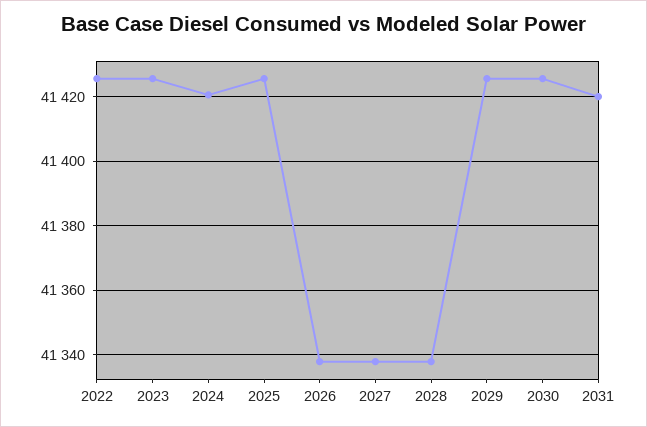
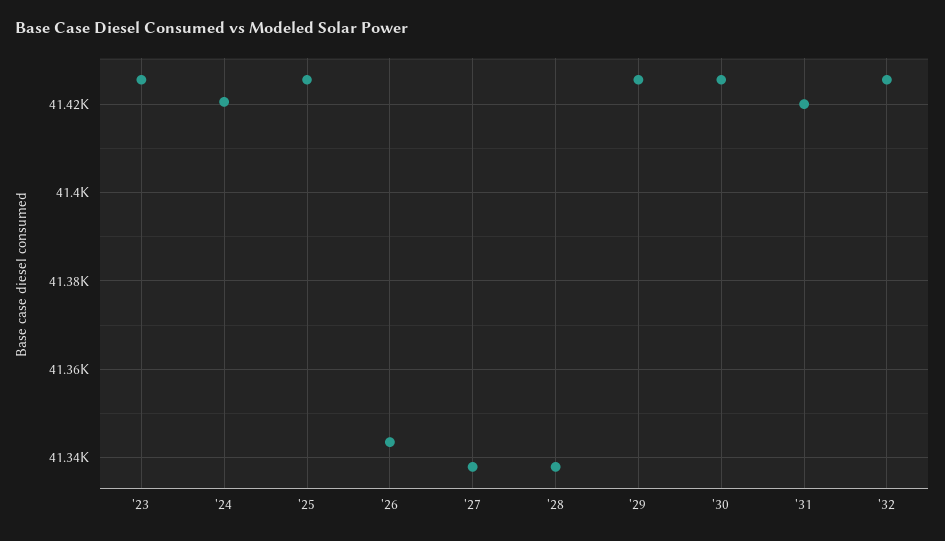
2022: 41426 -> none
2026: 41338 -> 41344
'32: none -> 41426

